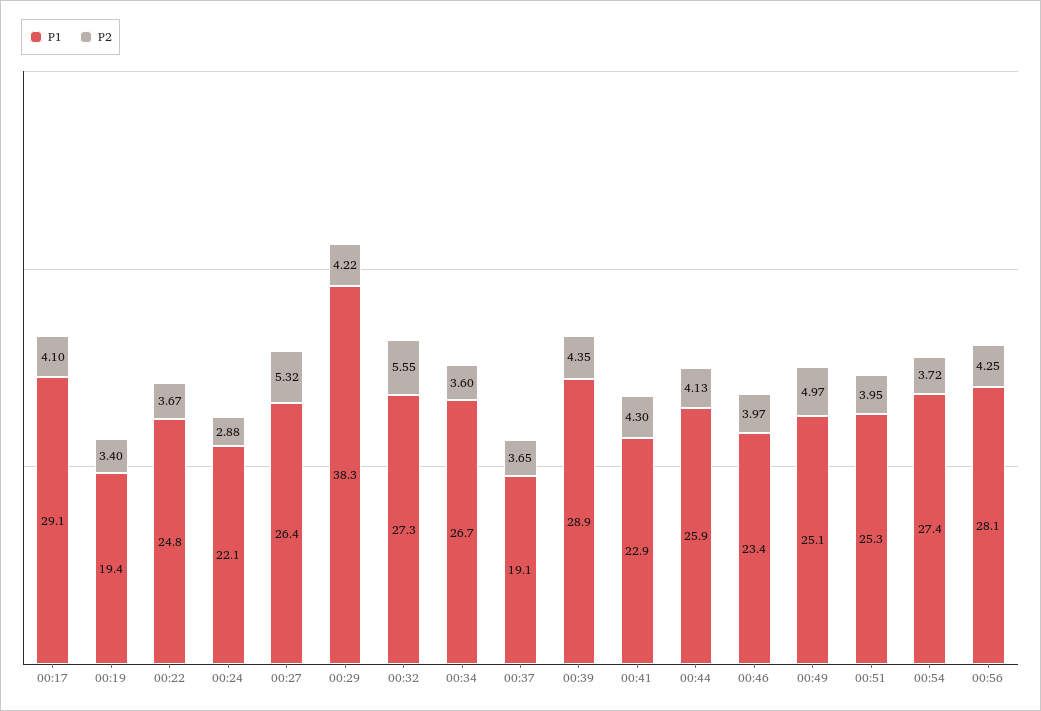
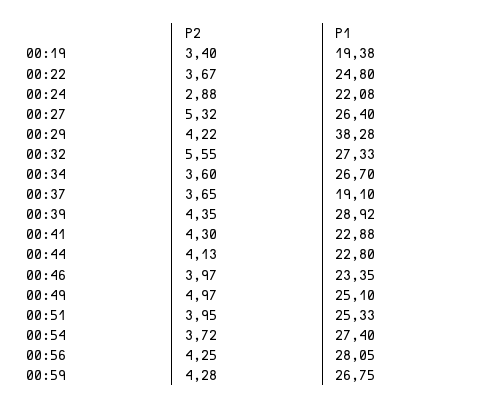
P1, 00:17: 29.1 -> none
P2, 00:17: 4.1 -> none
P1, 00:44: 25.9 -> 22.8
P2, 00:59: none -> 4.28
P1, 00:59: none -> 26.75

